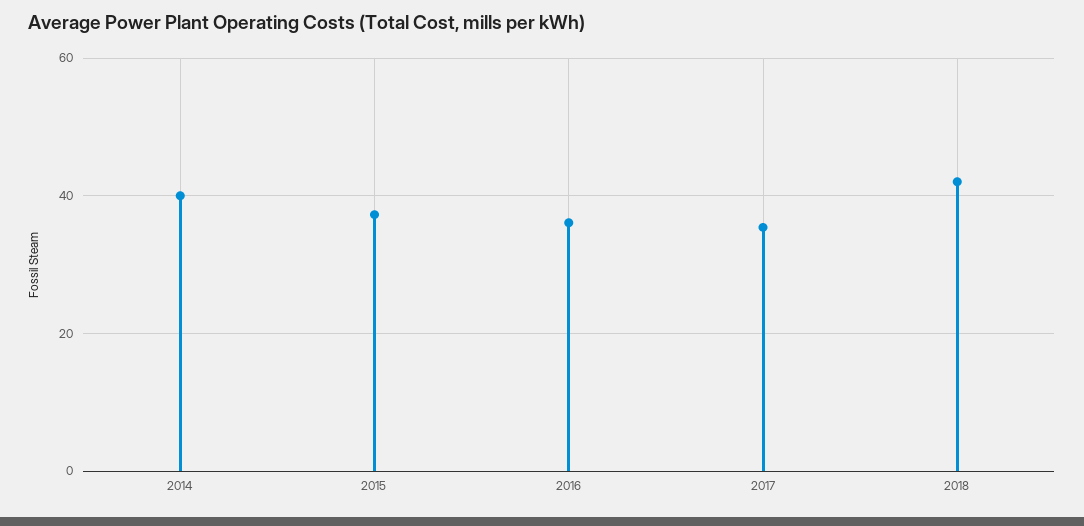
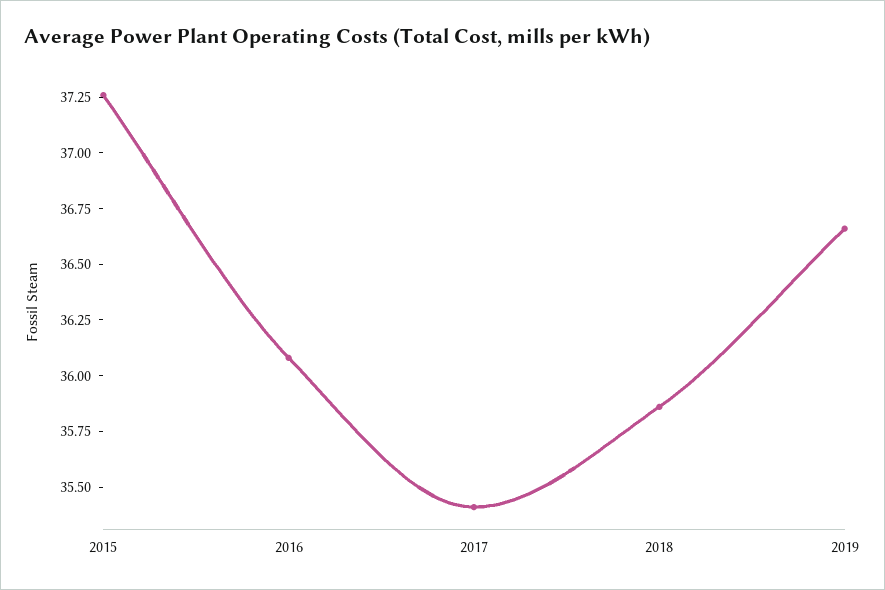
2014: 40 -> none
2018: 42 -> 35.85
2019: none -> 36.65

